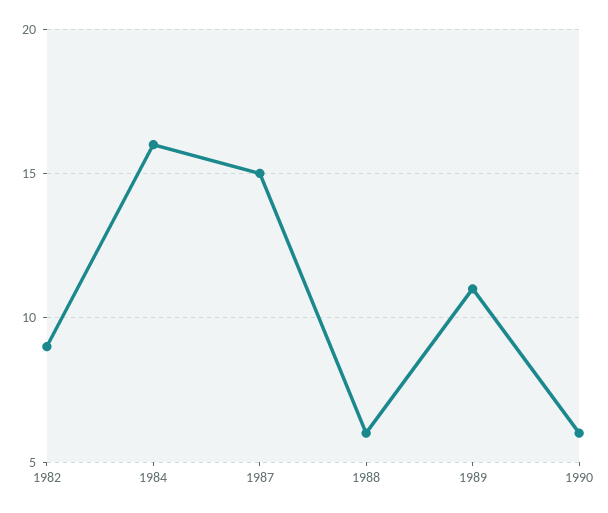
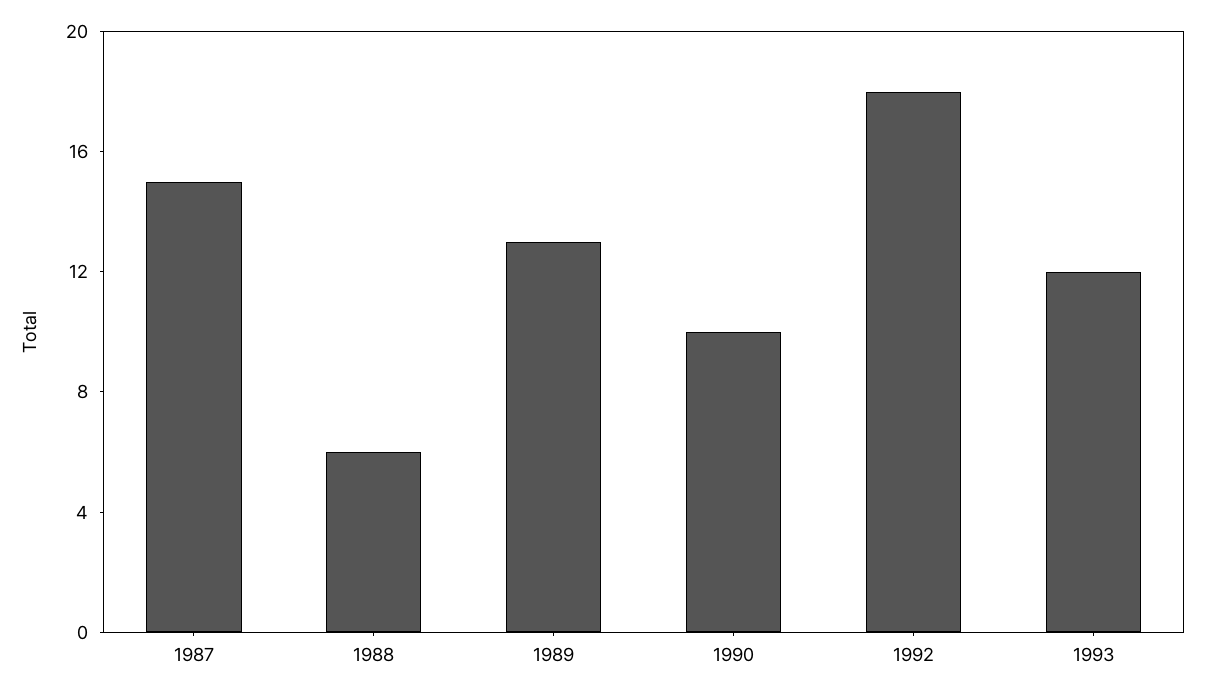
1982: 9 -> none
1984: 16 -> none
1989: 11 -> 13
1990: 6 -> 10
1992: none -> 18
1993: none -> 12

